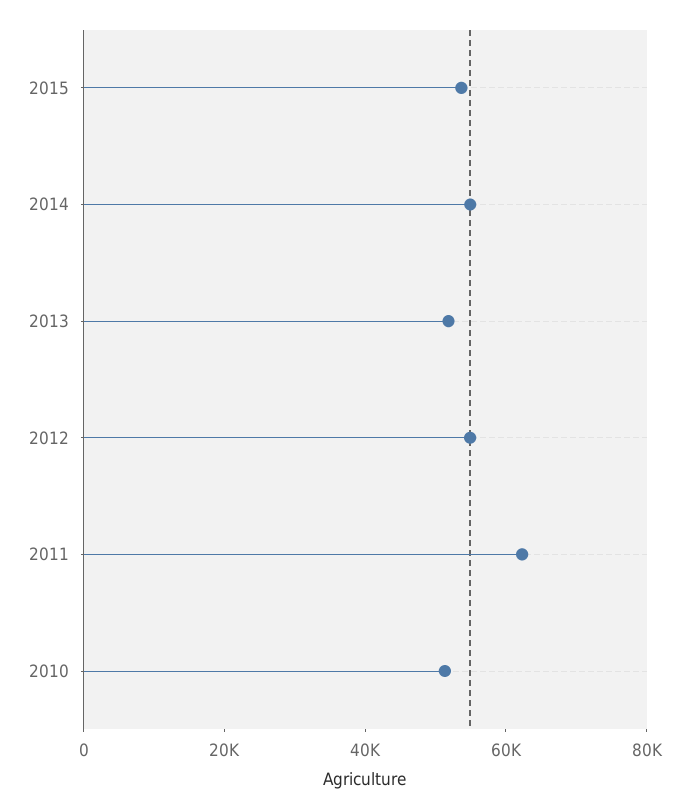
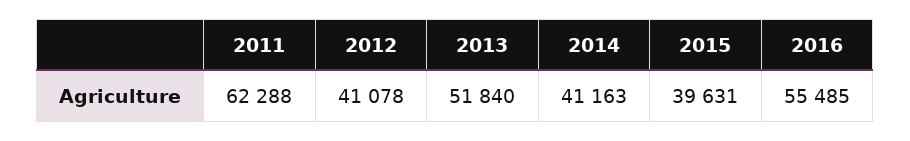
2015: 55000 -> 39631
2014: 55000 -> 41163
2012: 55000 -> 41078
2010: 50000 -> none
2016: none -> 55485

